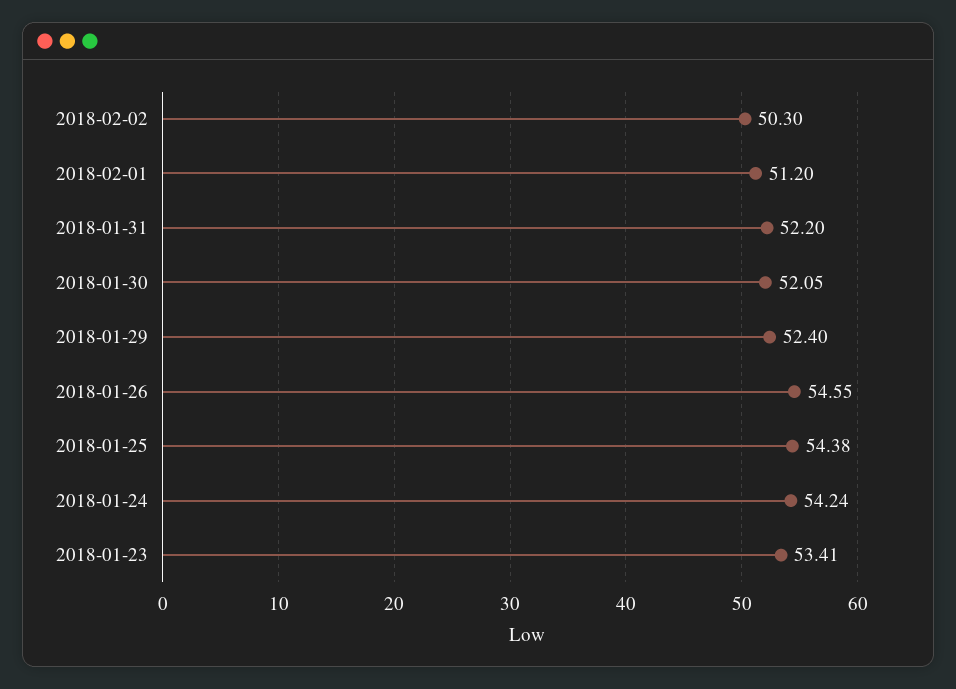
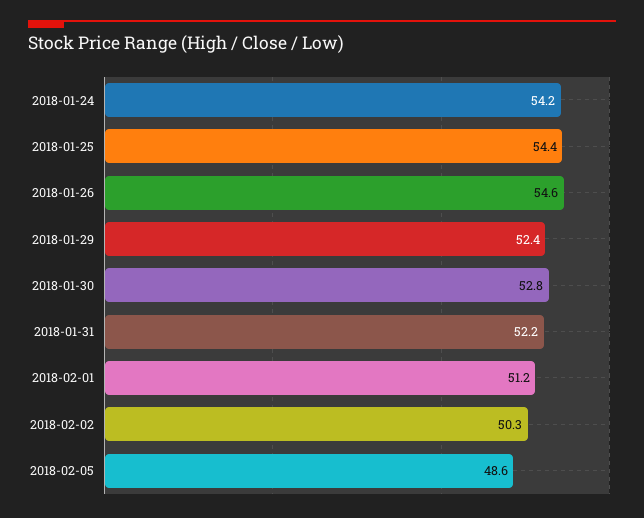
2018-01-30: 52.05 -> 52.8
2018-01-23: 53.41 -> none
2018-02-05: none -> 48.6

